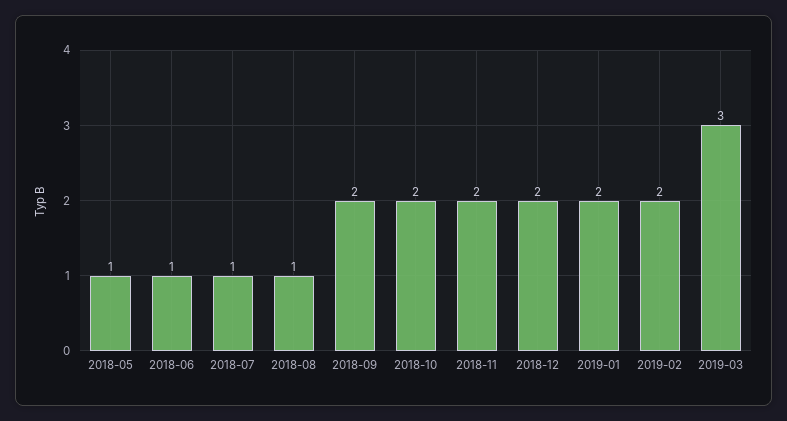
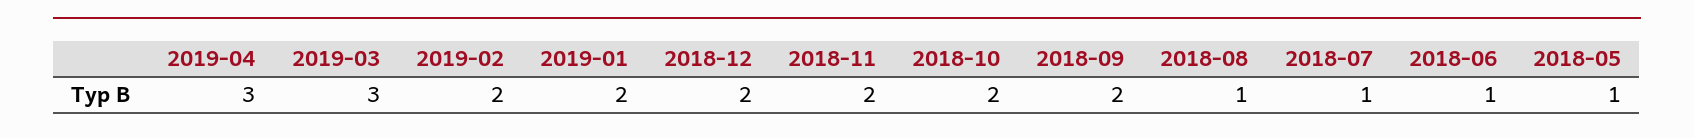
2019-04: none -> 3

